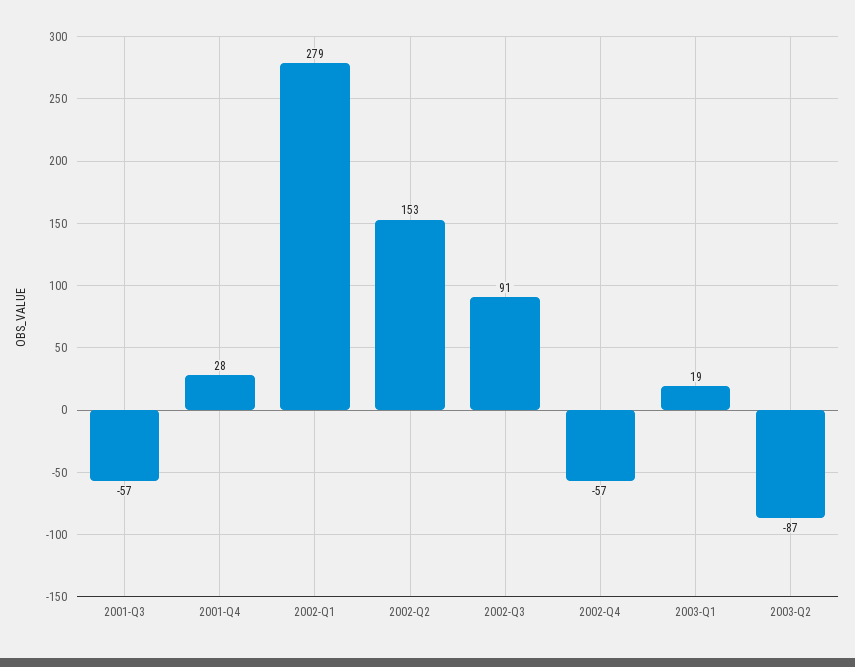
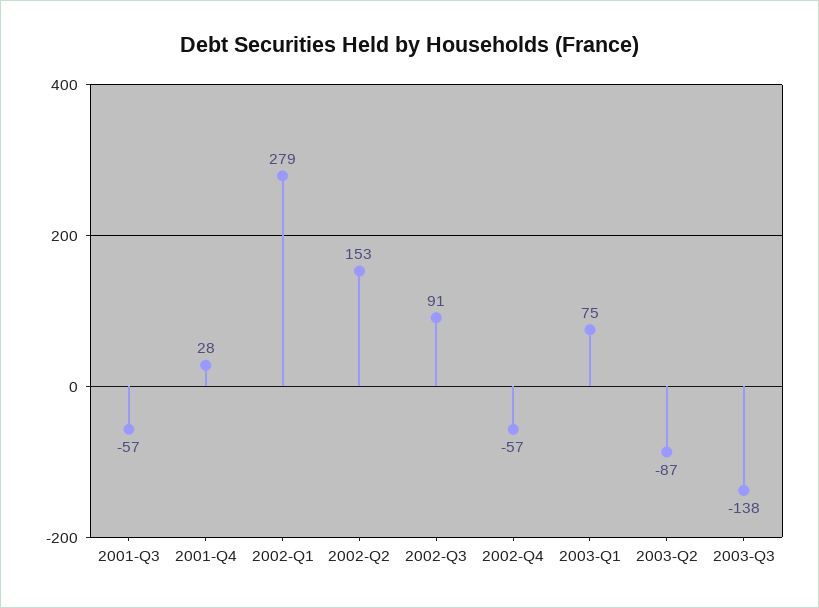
2003-Q1: 19 -> 75
2003-Q3: none -> -138

